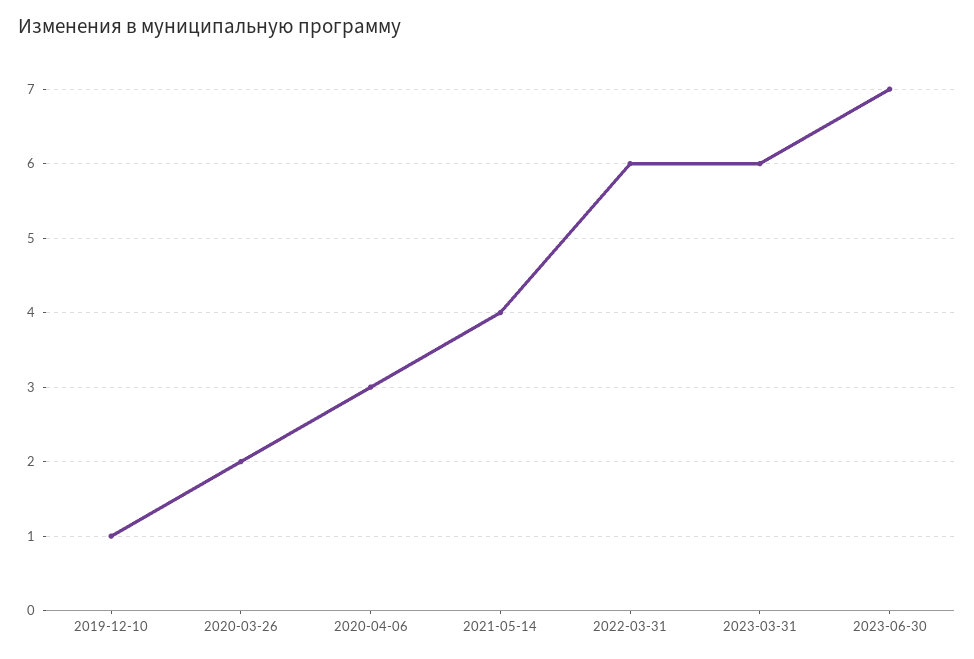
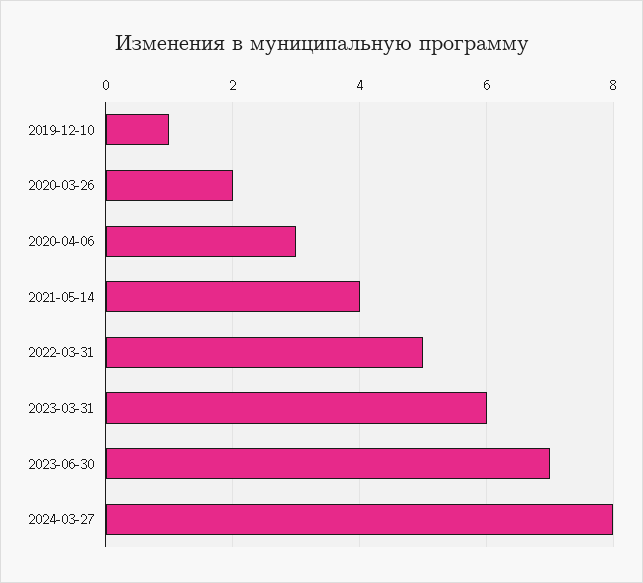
2022-03-31: 6 -> 5
2024-03-27: none -> 8

